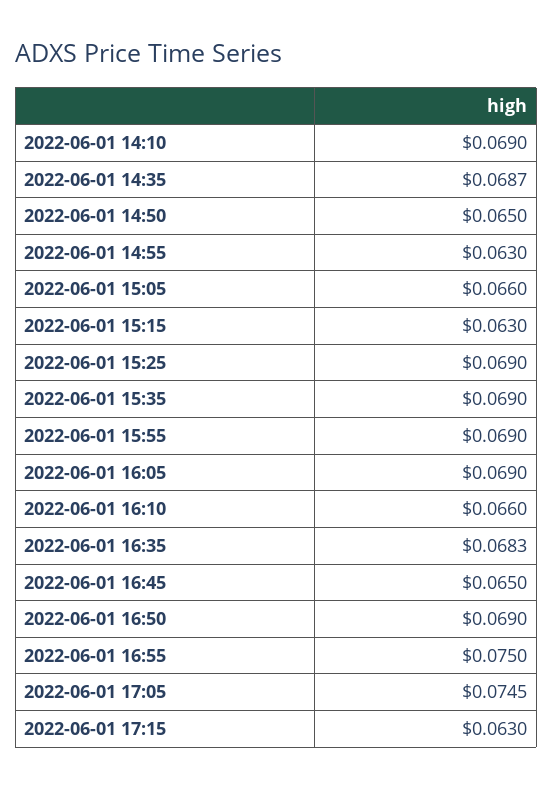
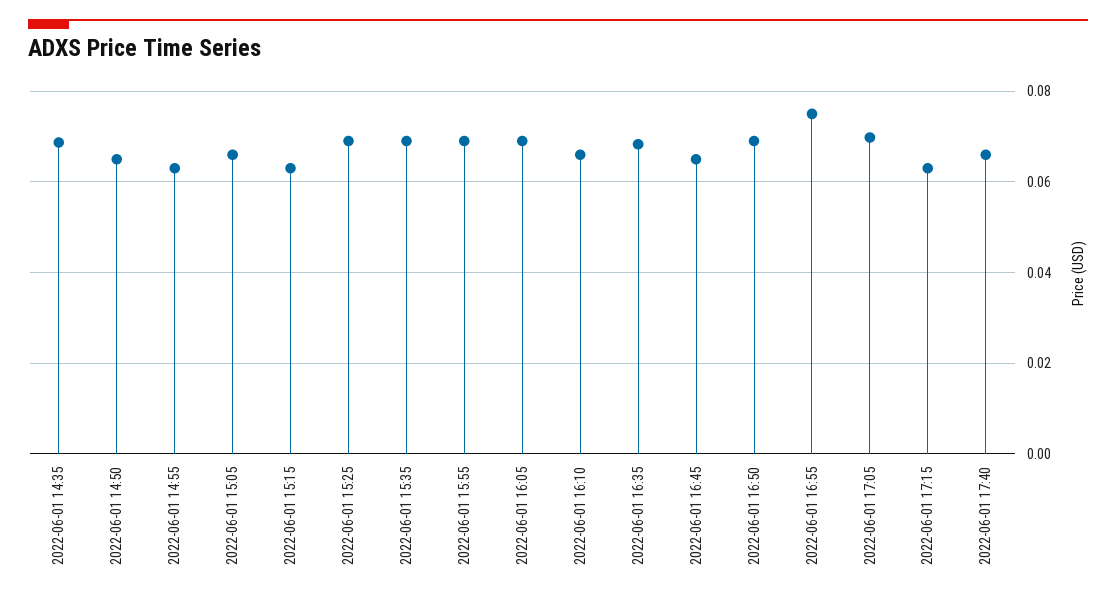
2022-06-01 14:10: 0.069 -> none
2022-06-01 17:05: 0.0745 -> 0.07
2022-06-01 17:40: none -> 0.066

